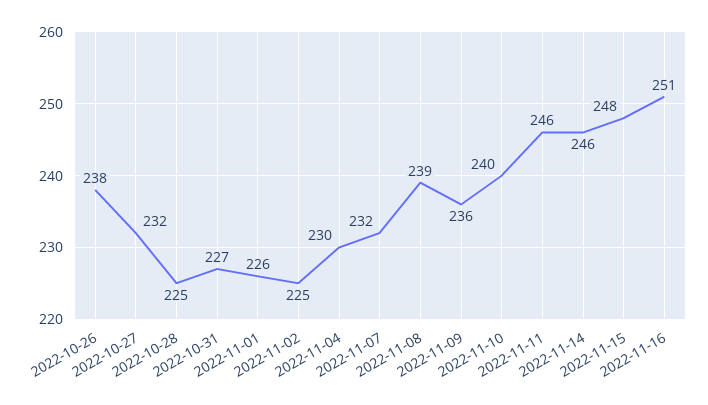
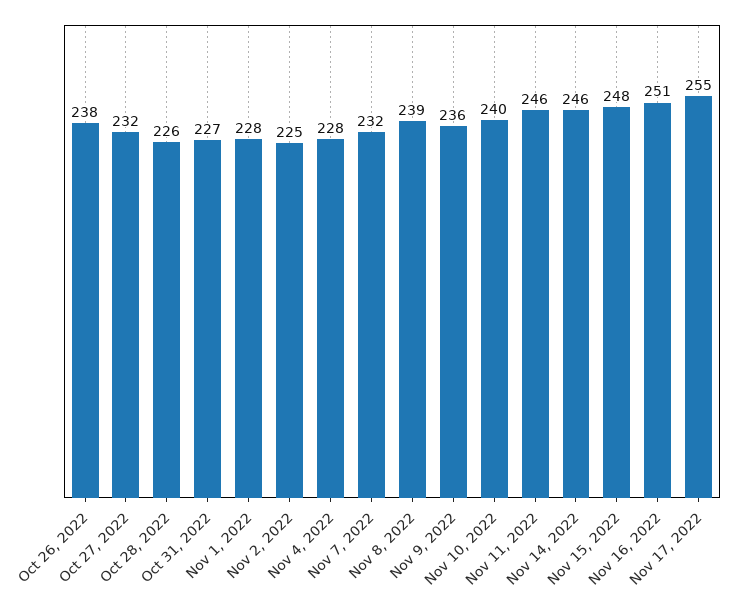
2022-10-28: 225 -> 226
2022-11-01: 226 -> 228
2022-11-04: 230 -> 228
Nov 17, 2022: none -> 255

